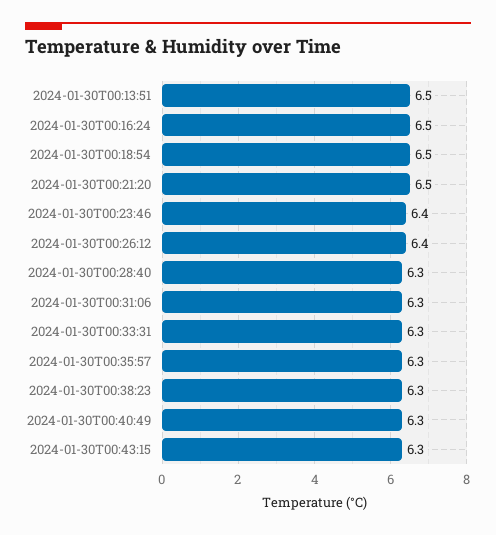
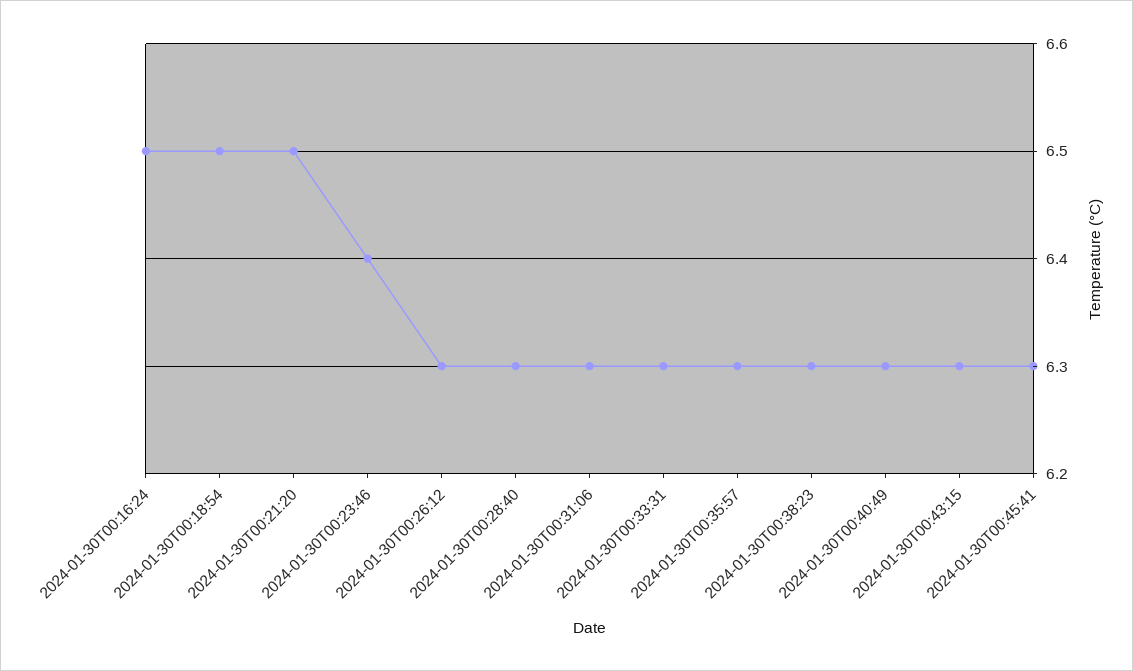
2024-01-30T00:13:51: 6.5 -> none
2024-01-30T00:26:12: 6.4 -> 6.3
2024-01-30T00:45:41: none -> 6.3

